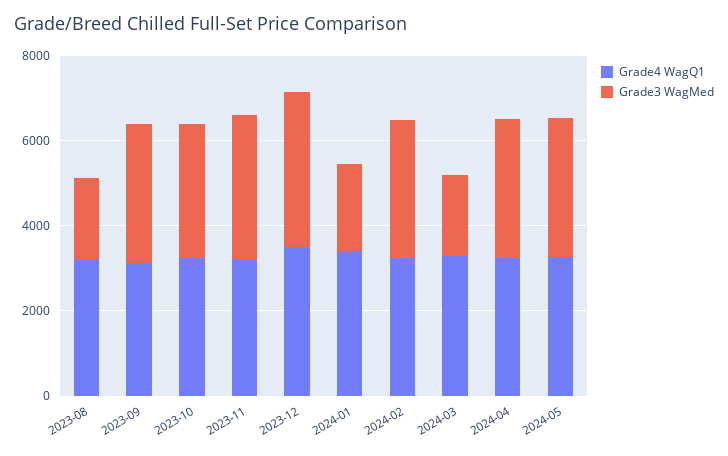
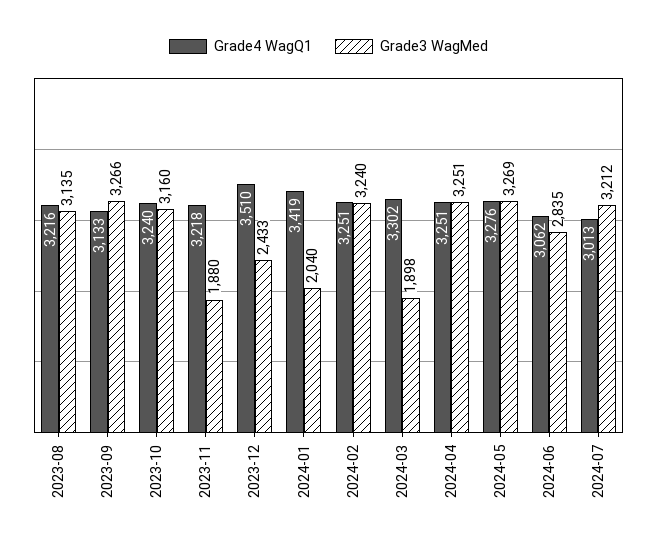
Grade3 WagMed, 2023-08: 2000 -> 3135
Grade3 WagMed, 2023-11: 3500 -> 1880
Grade3 WagMed, 2023-12: 3500 -> 2433
Grade4 WagQ1, 2024-06: none -> 3062
Grade3 WagMed, 2024-06: none -> 2835
Grade4 WagQ1, 2024-07: none -> 3013
Grade3 WagMed, 2024-07: none -> 3212

